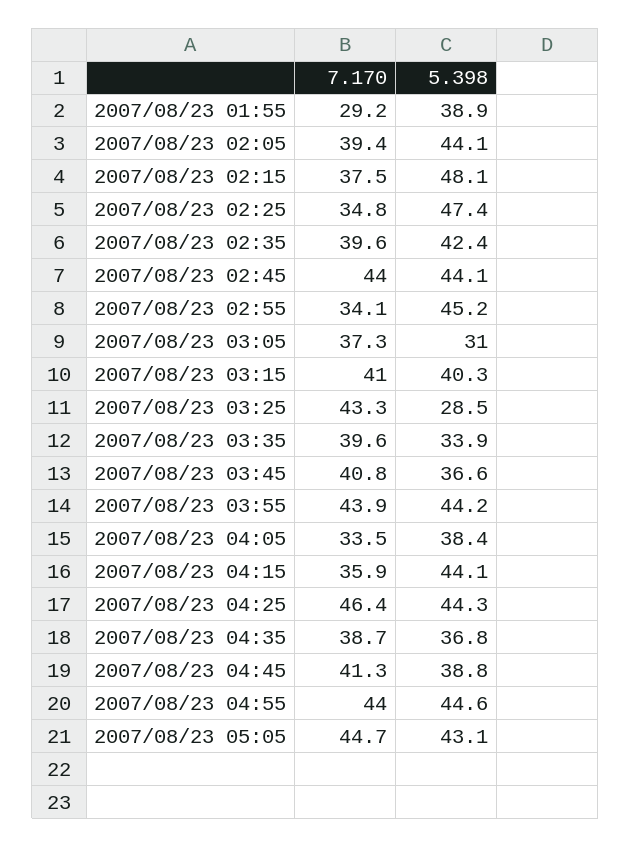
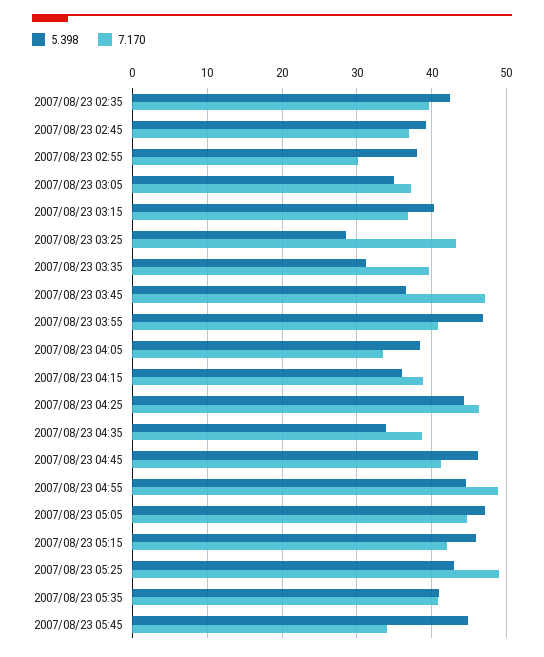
7.170, 2007/08/23 01:55: 29.2 -> none
5.398, 2007/08/23 01:55: 38.9 -> none
7.170, 2007/08/23 02:05: 39.4 -> none
5.398, 2007/08/23 02:05: 44.1 -> none
7.170, 2007/08/23 02:15: 37.5 -> none
5.398, 2007/08/23 02:15: 48.1 -> none
7.170, 2007/08/23 02:25: 34.8 -> none
5.398, 2007/08/23 02:25: 47.4 -> none
7.170, 2007/08/23 02:45: 44 -> 37
5.398, 2007/08/23 02:45: 44.1 -> 39
7.170, 2007/08/23 02:55: 34.1 -> 30
5.398, 2007/08/23 02:55: 45.2 -> 38
5.398, 2007/08/23 03:05: 31 -> 35
7.170, 2007/08/23 03:15: 41 -> 37
5.398, 2007/08/23 03:35: 33.9 -> 31
7.170, 2007/08/23 03:45: 40.8 -> 47
7.170, 2007/08/23 03:55: 43.9 -> 41
5.398, 2007/08/23 03:55: 44.2 -> 47
7.170, 2007/08/23 04:15: 35.9 -> 39
5.398, 2007/08/23 04:15: 44.1 -> 36
5.398, 2007/08/23 04:35: 36.8 -> 34
5.398, 2007/08/23 04:45: 38.8 -> 46
7.170, 2007/08/23 04:55: 44 -> 49
5.398, 2007/08/23 05:05: 43.1 -> 47
5.398, 2007/08/23 05:15: none -> 46
7.170, 2007/08/23 05:15: none -> 42
5.398, 2007/08/23 05:25: none -> 43
7.170, 2007/08/23 05:25: none -> 49
5.398, 2007/08/23 05:35: none -> 41
7.170, 2007/08/23 05:35: none -> 41
5.398, 2007/08/23 05:45: none -> 45
7.170, 2007/08/23 05:45: none -> 34

